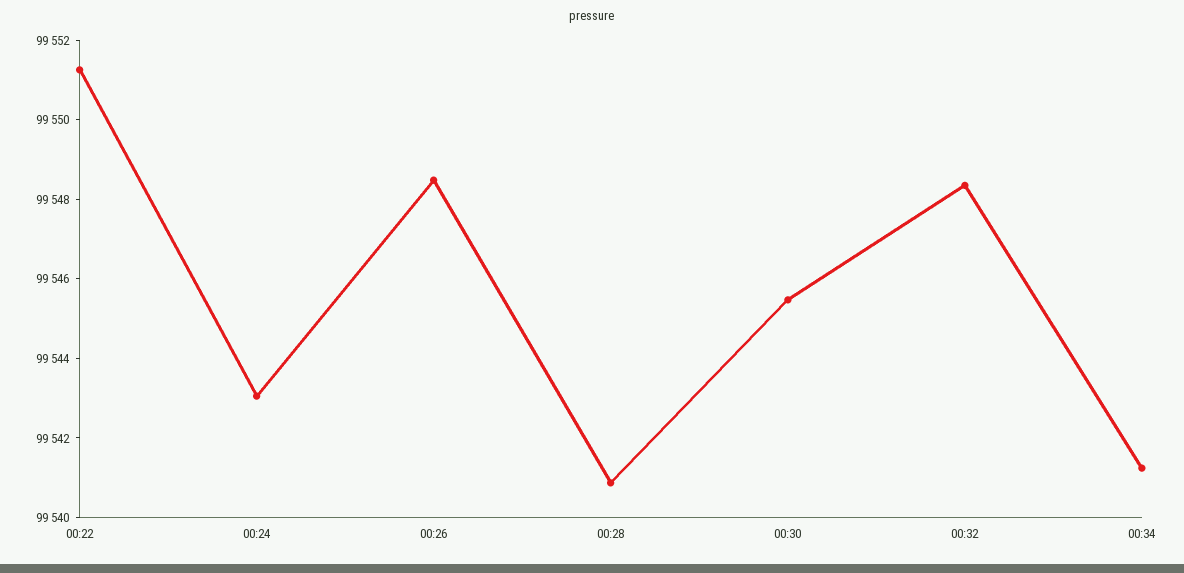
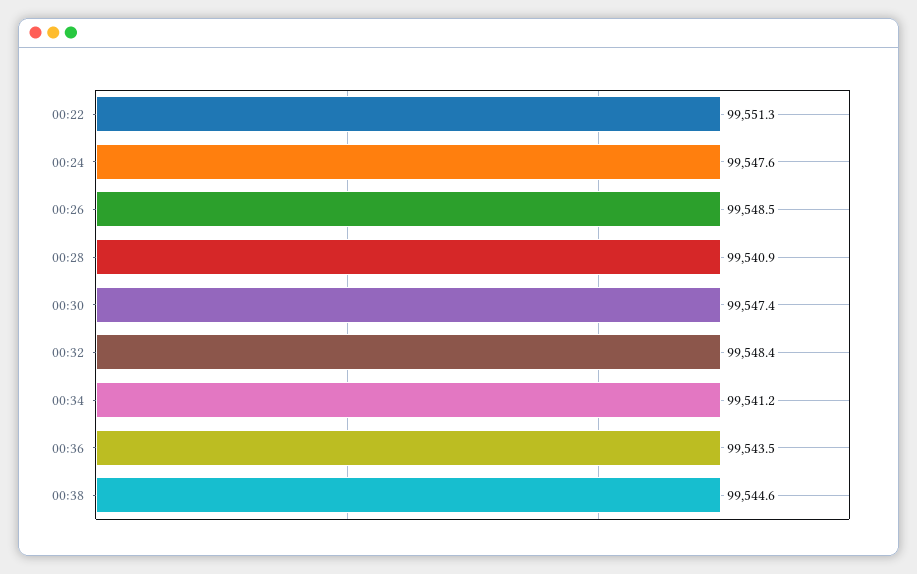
00:24: 99543 -> 99547.6
00:30: 99545.5 -> 99547.4
00:36: none -> 99543.5
00:38: none -> 99544.6

